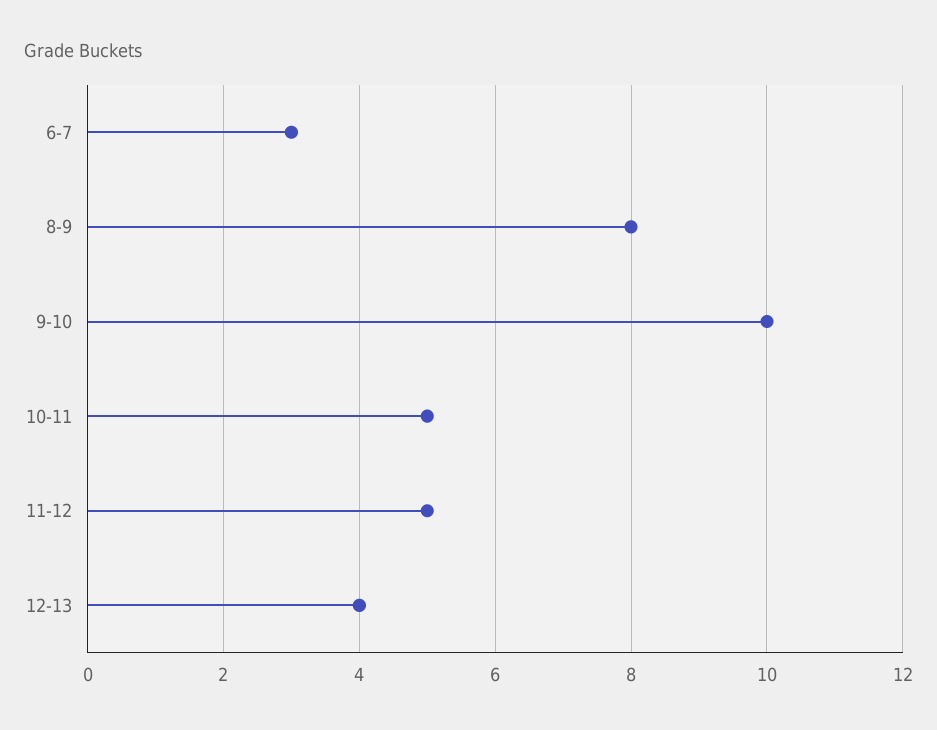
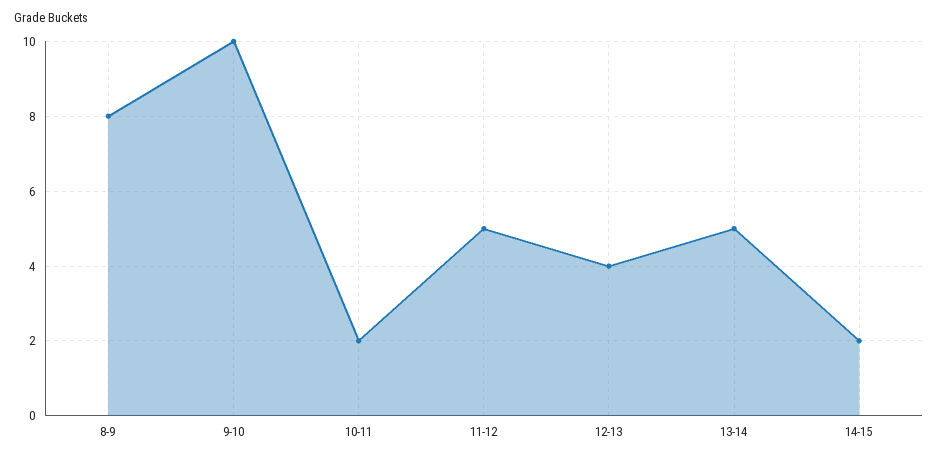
6-7: 3 -> none
10-11: 5 -> 2
13-14: none -> 5
14-15: none -> 2

